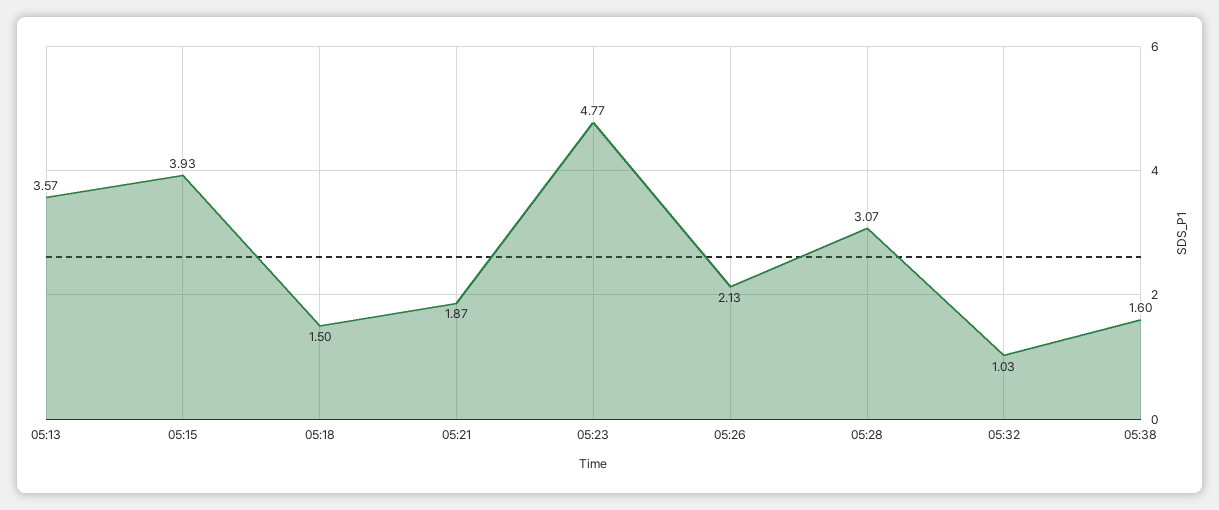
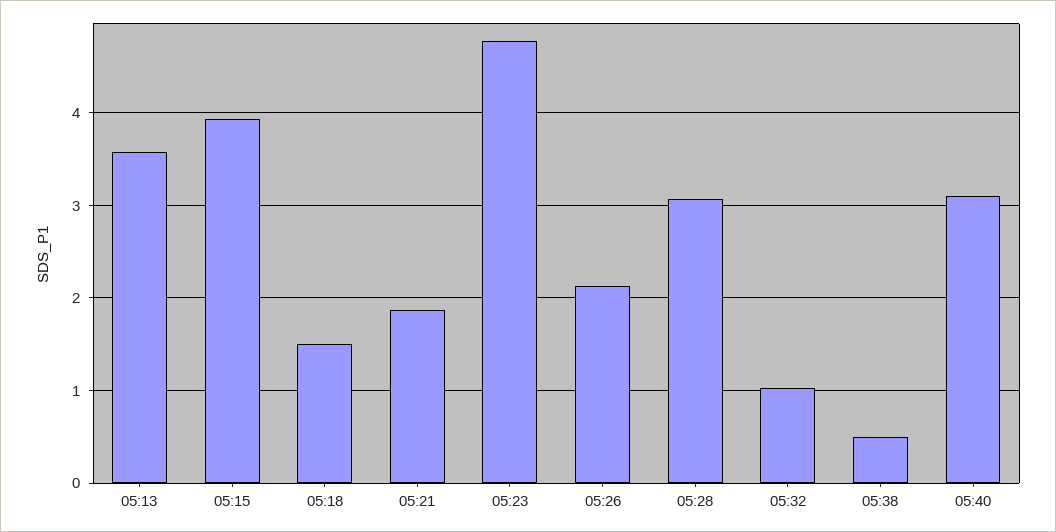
05:38: 1.6 -> 0.5
05:40: none -> 3.1

